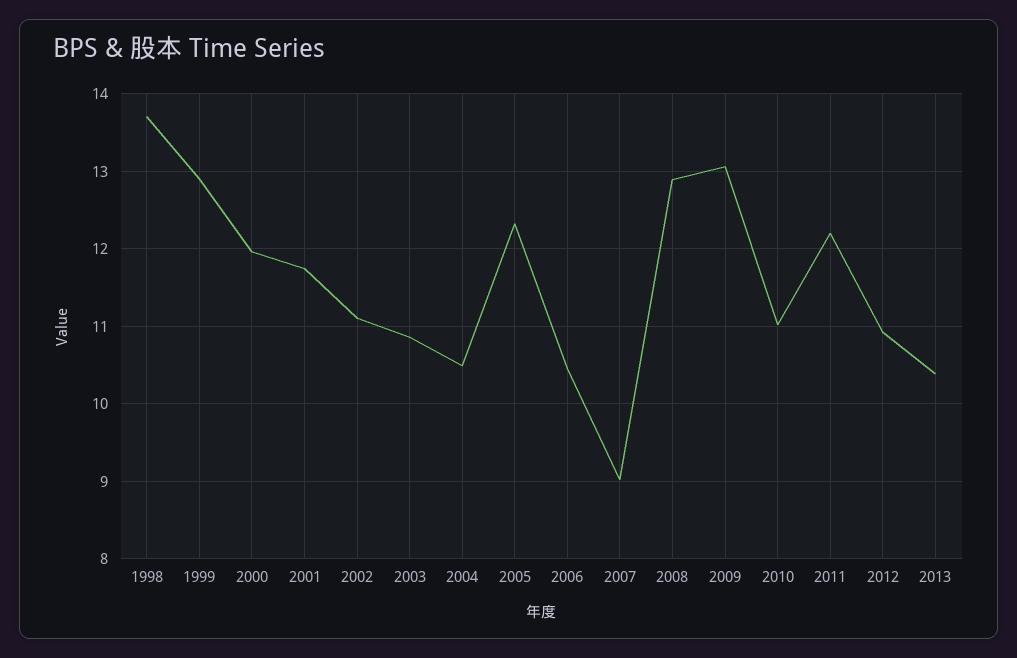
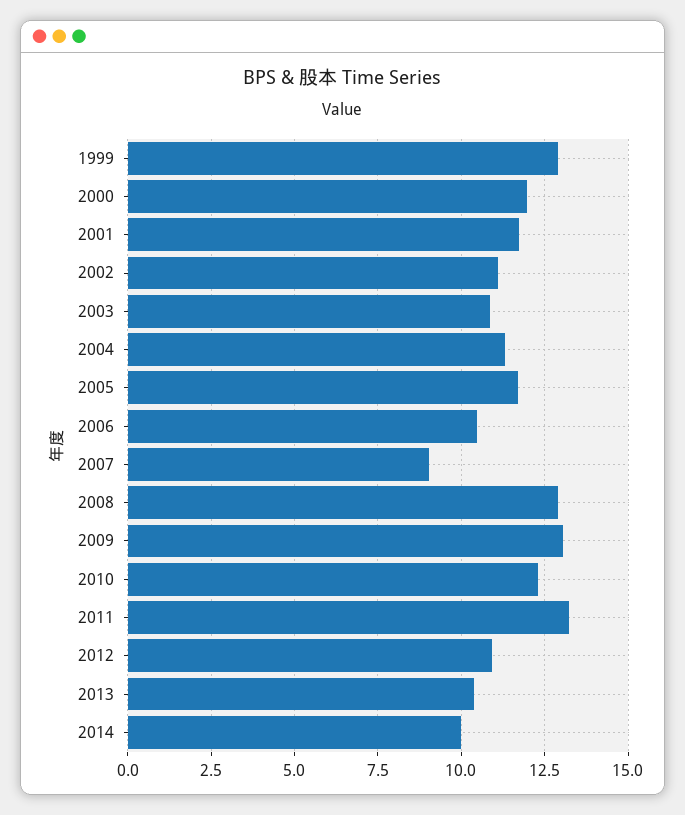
1998: 13.7 -> none
2004: 10.5 -> 11.25
2005: 12.3 -> 11.75
2010: 11 -> 12.25
2011: 12.2 -> 13.25
2014: none -> 10

